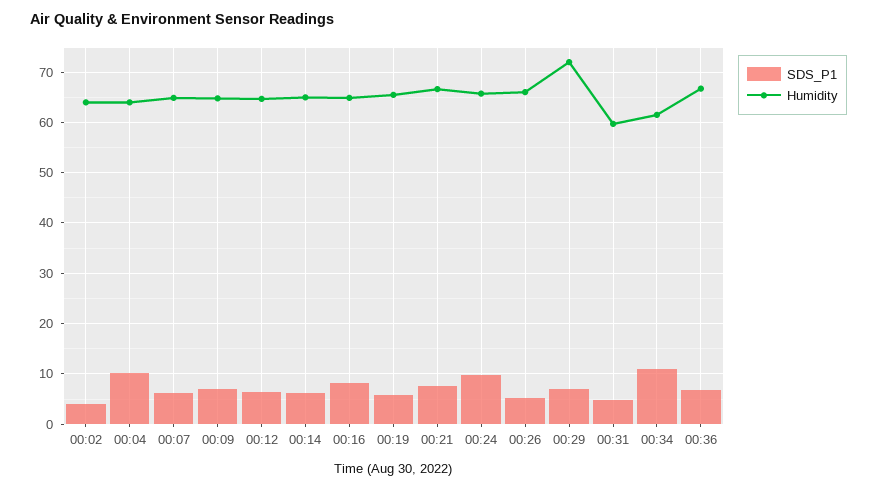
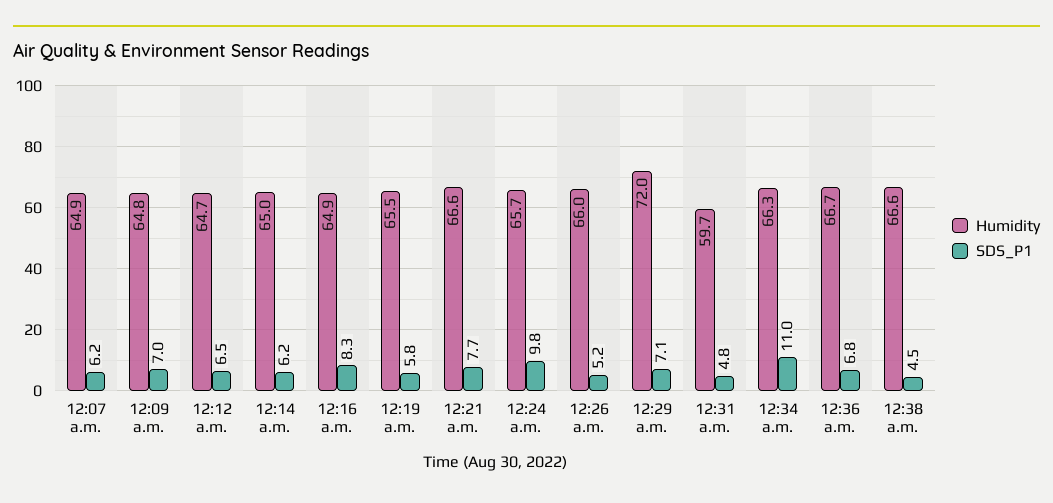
SDS_P1, 00:02: 4 -> none
Humidity, 00:02: 64 -> none
SDS_P1, 00:04: 10 -> none
Humidity, 00:04: 64 -> none
Humidity, 00:34: 62 -> 66.3
Humidity, 12:38 a.m.: none -> 66.6
SDS_P1, 12:38 a.m.: none -> 4.5

